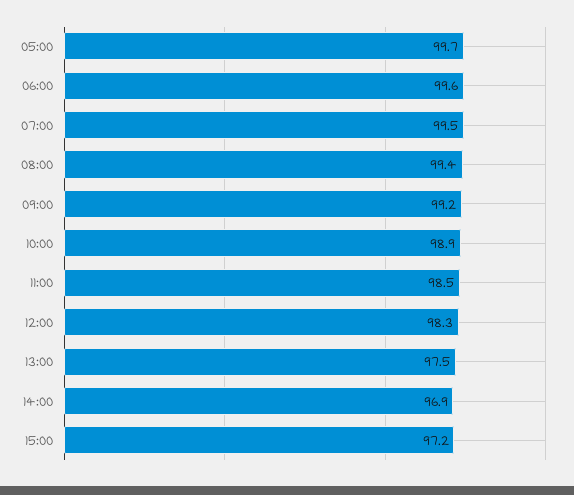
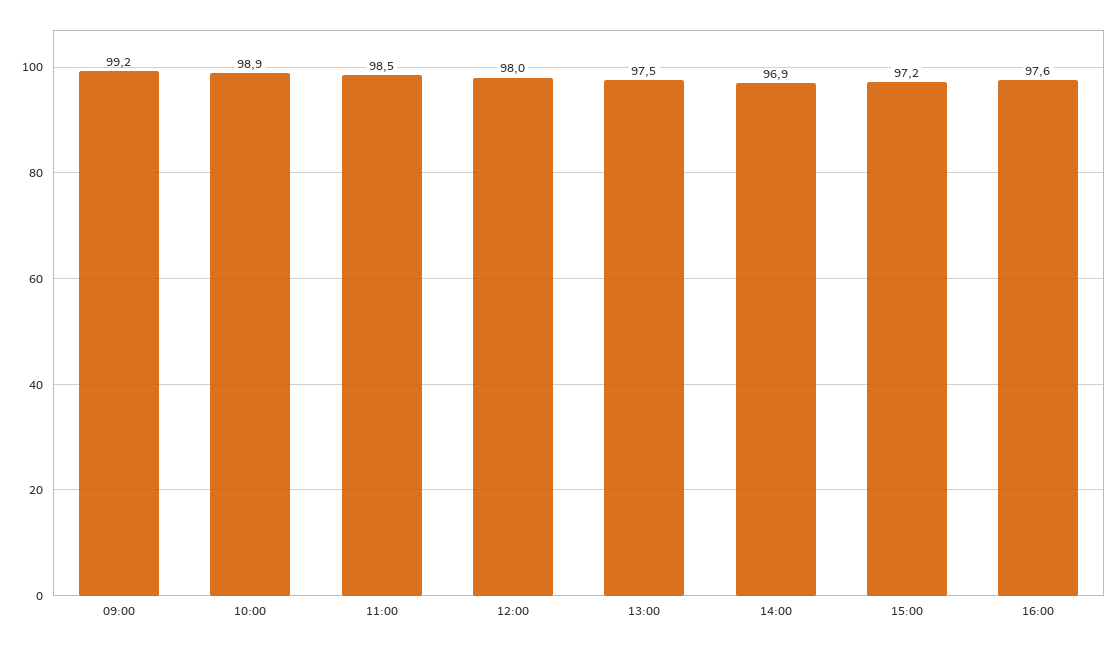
05:00: 99.7 -> none
06:00: 99.6 -> none
07:00: 99.5 -> none
08:00: 99.4 -> none
12:00: 98.3 -> 98
16:00: none -> 97.6

